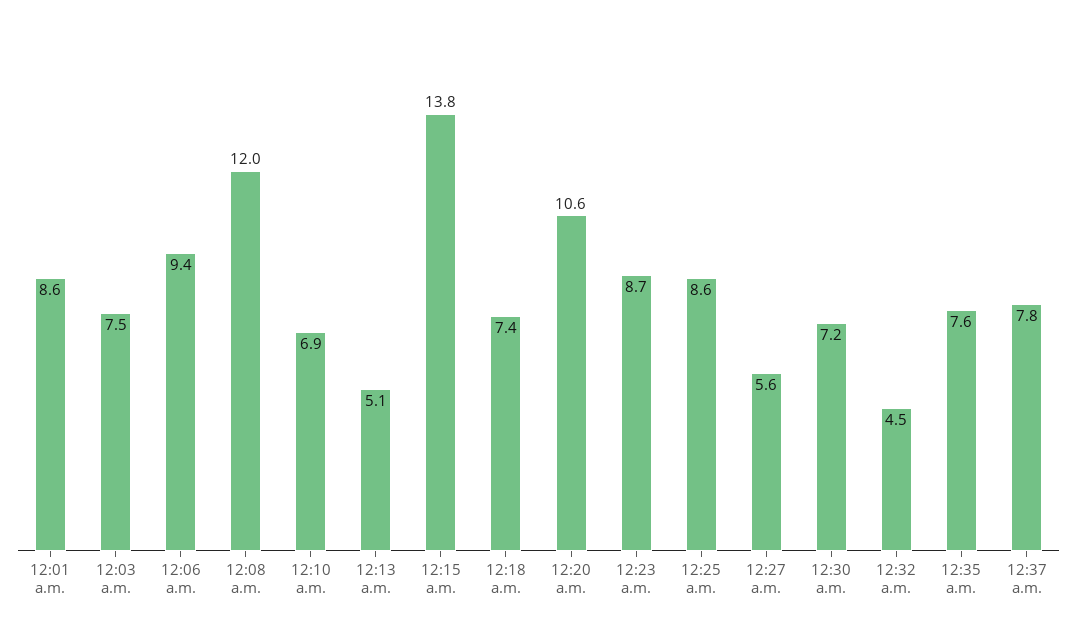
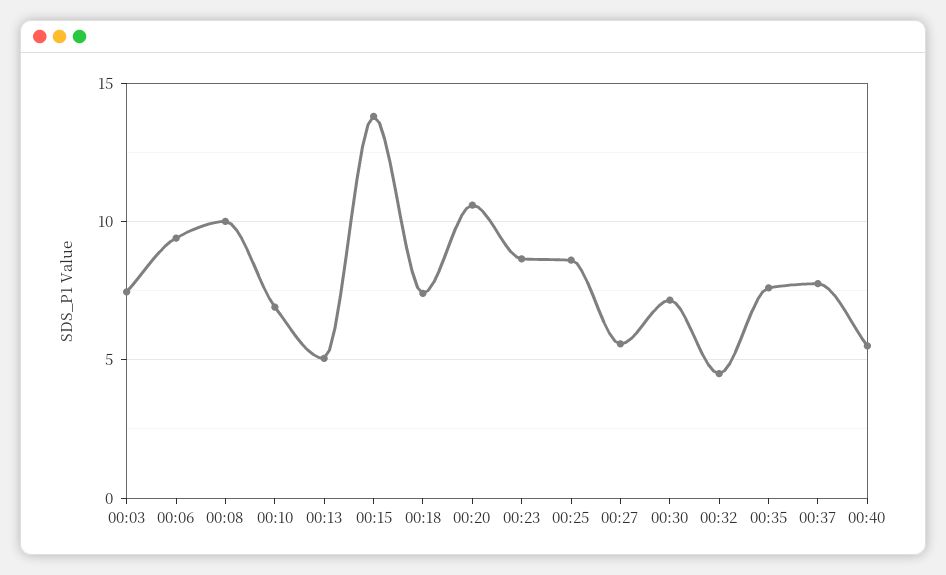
12:01 a.m.: 8.6 -> none
12:08 a.m.: 12 -> 10
00:40: none -> 5.5

